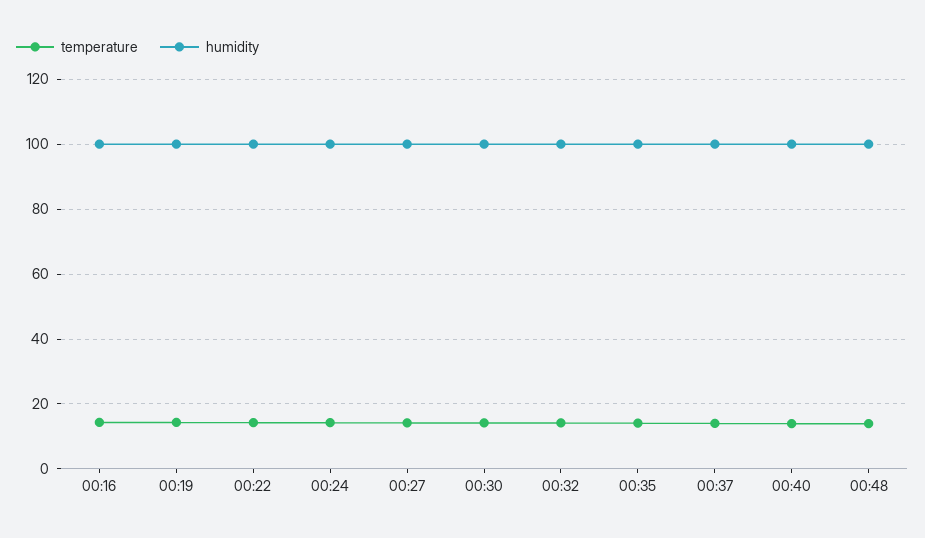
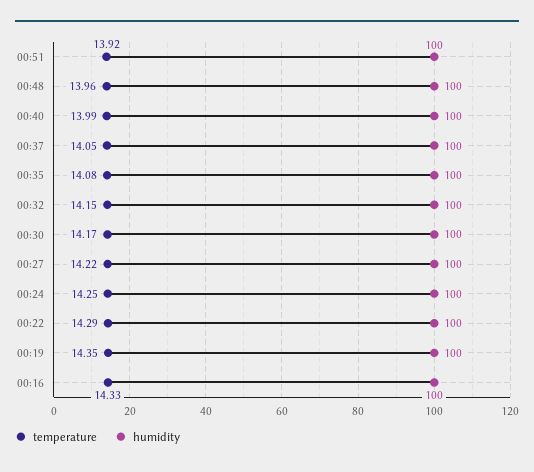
temperature, 00:51: none -> 13.92
humidity, 00:51: none -> 100

